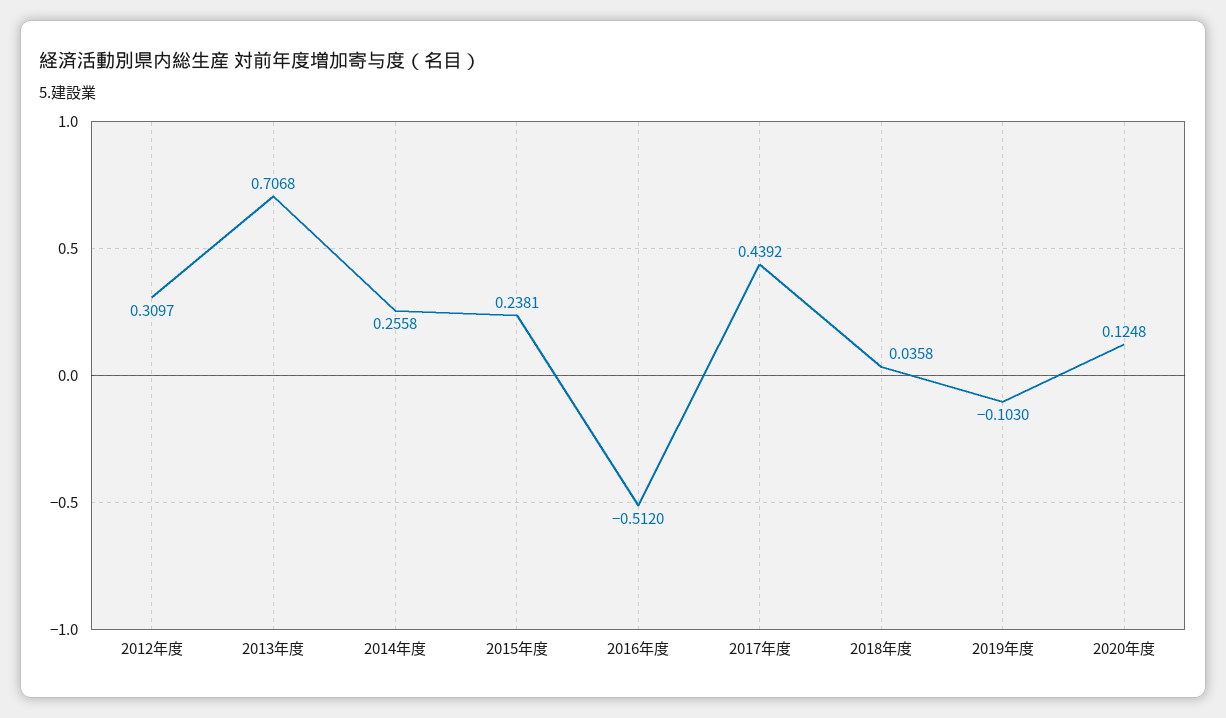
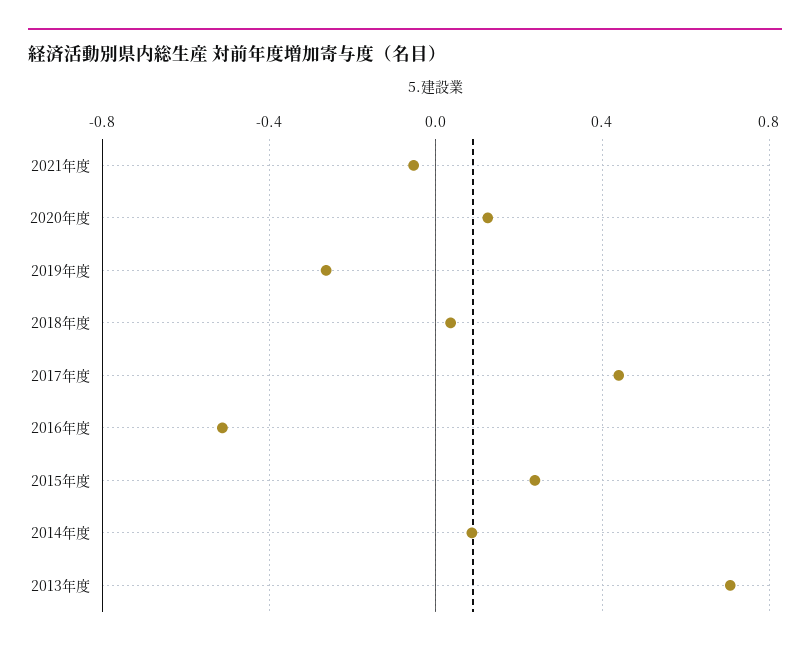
2012年度: 0.3097 -> none
2014年度: 0.2558 -> 0.1
2019年度: -0.103 -> -0.25
2021年度: none -> -0.05

